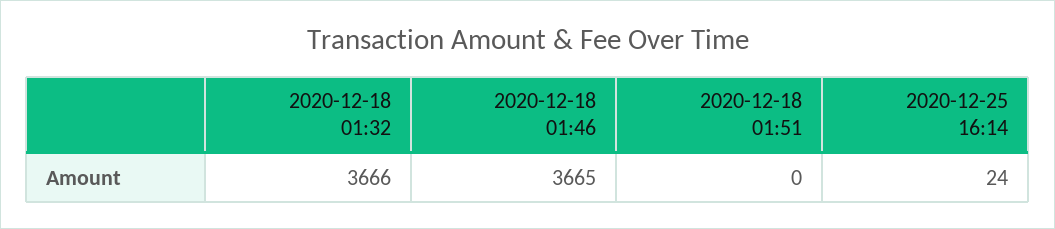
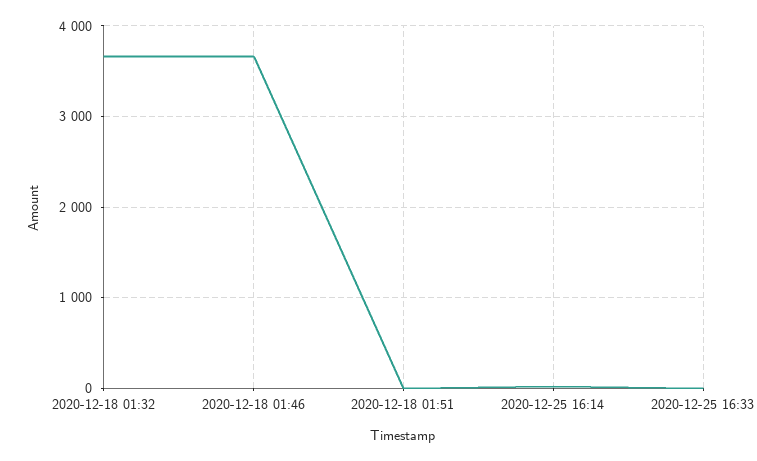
2020-12-25 16:33: none -> 0

